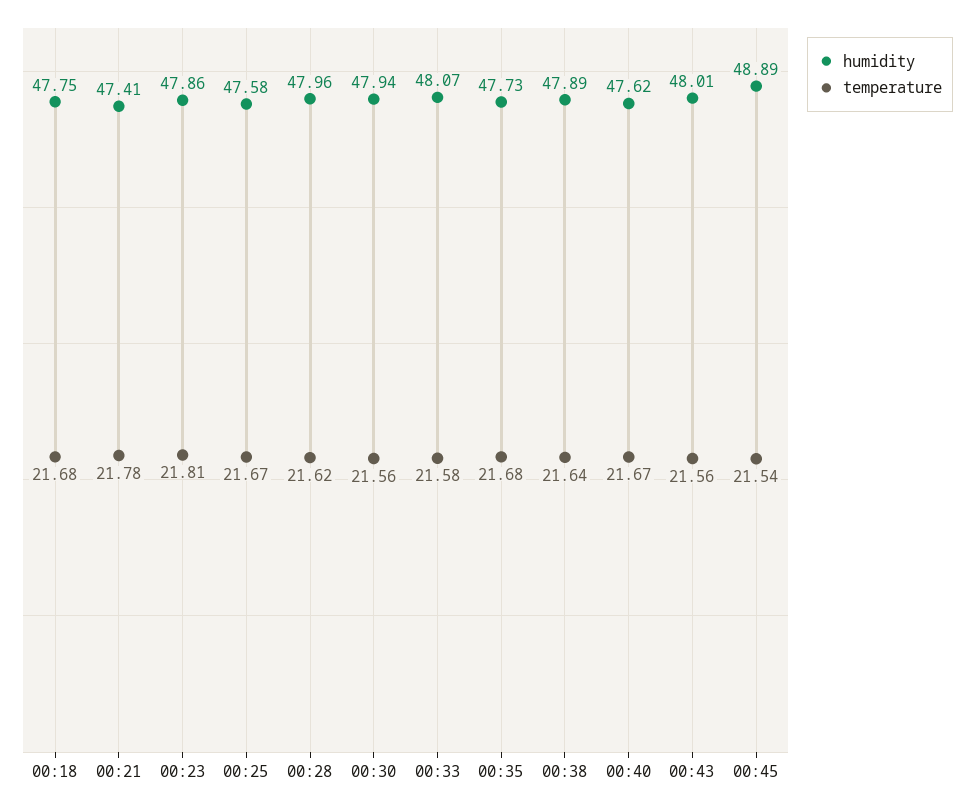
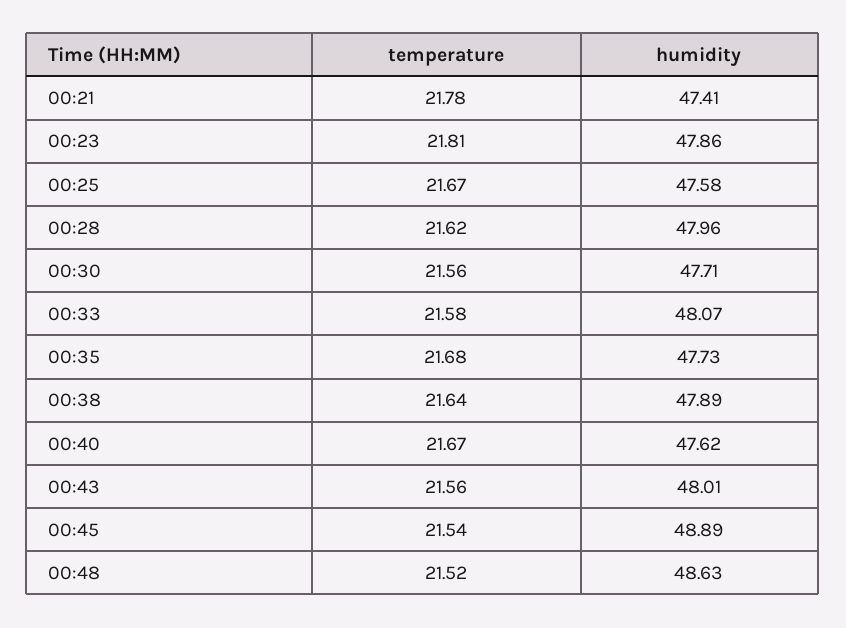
humidity, 00:18: 47.75 -> none
temperature, 00:18: 21.68 -> none
humidity, 00:30: 47.94 -> 47.71
temperature, 00:48: none -> 21.52
humidity, 00:48: none -> 48.63

